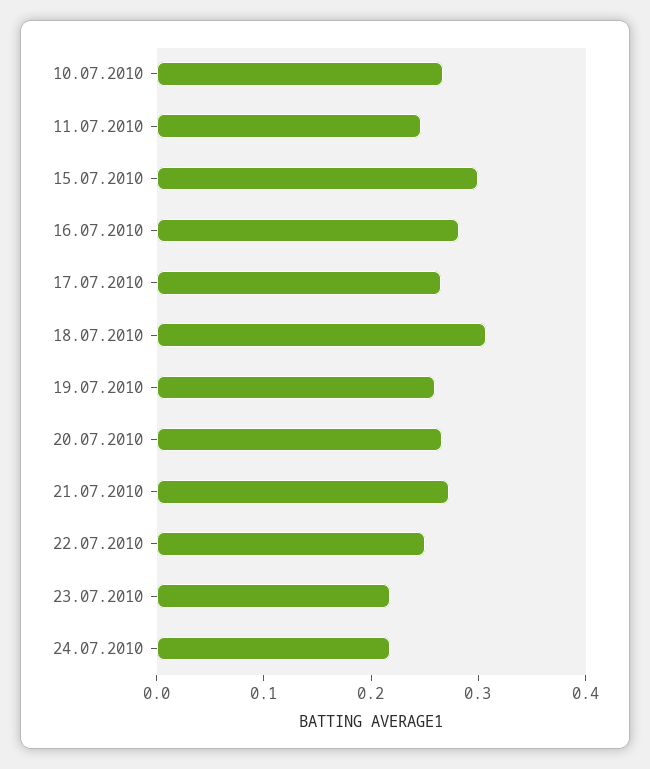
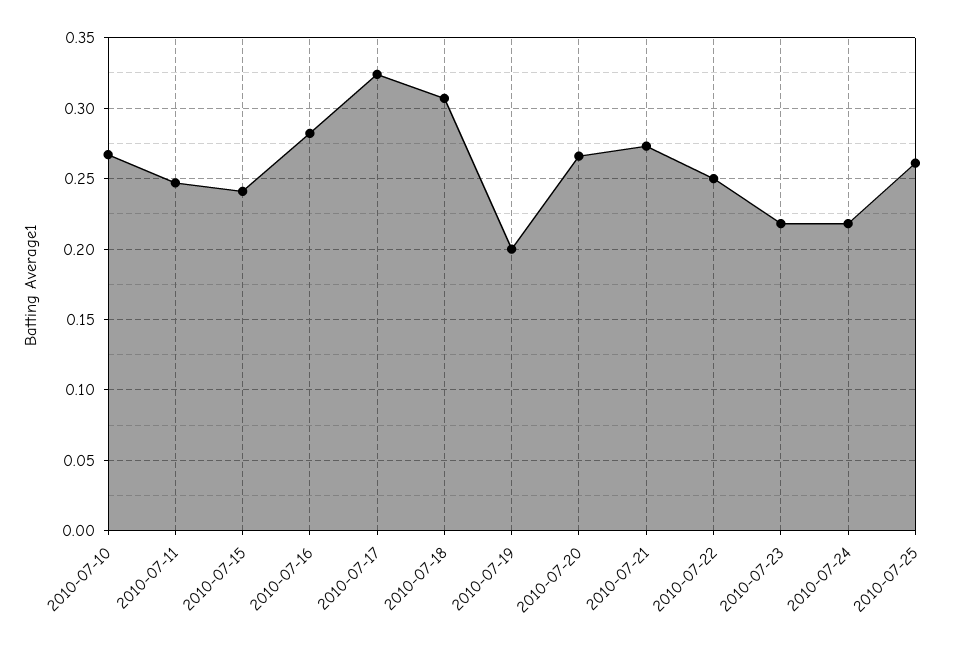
15.07.2010: 0.3 -> 0.24
17.07.2010: 0.26 -> 0.325
19.07.2010: 0.26 -> 0.2
2010-07-25: none -> 0.26

